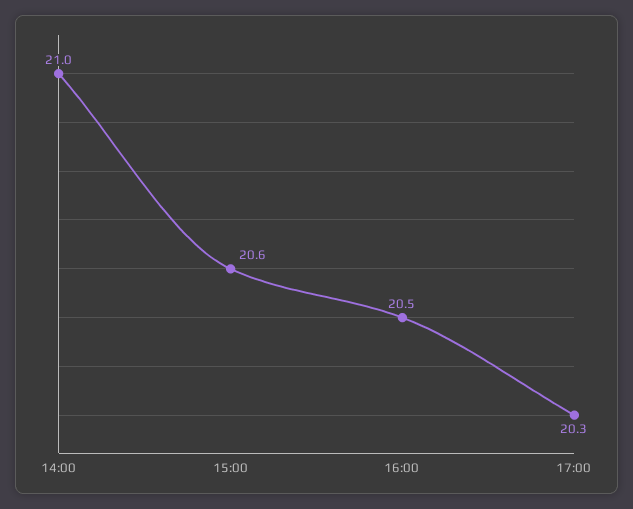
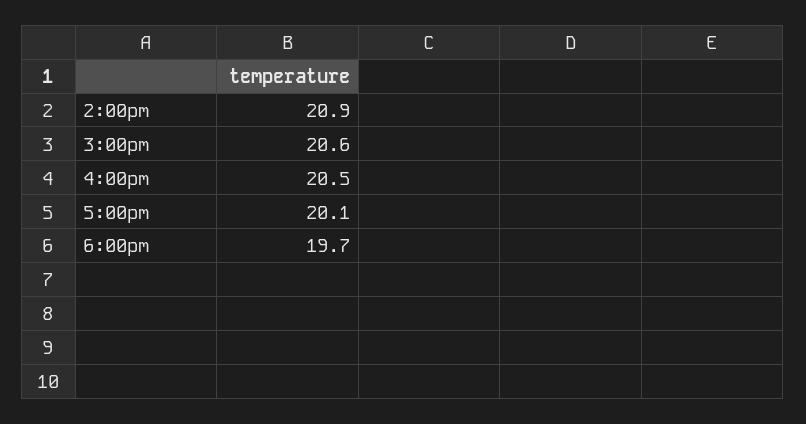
14:00: 21 -> 20.9
17:00: 20.3 -> 20.1
6:00pm: none -> 19.7

